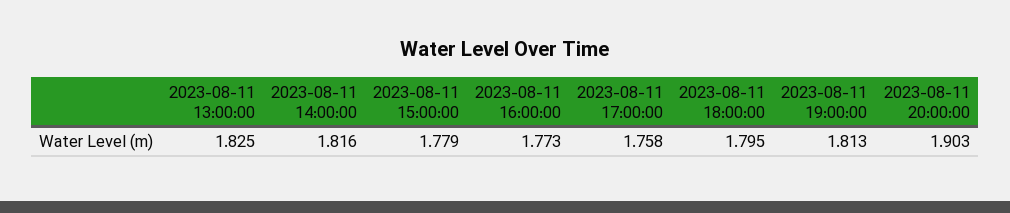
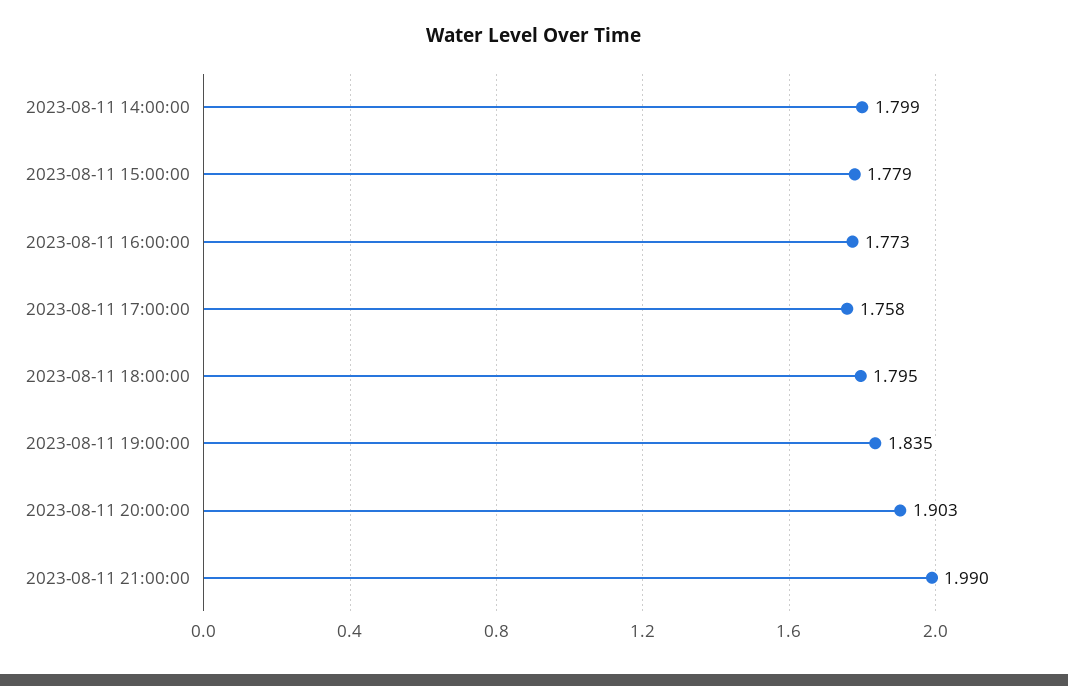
2023-08-11 13:00:00: 1.825 -> none
2023-08-11 14:00:00: 1.816 -> 1.799
2023-08-11 19:00:00: 1.813 -> 1.835
2023-08-11 21:00:00: none -> 1.99

